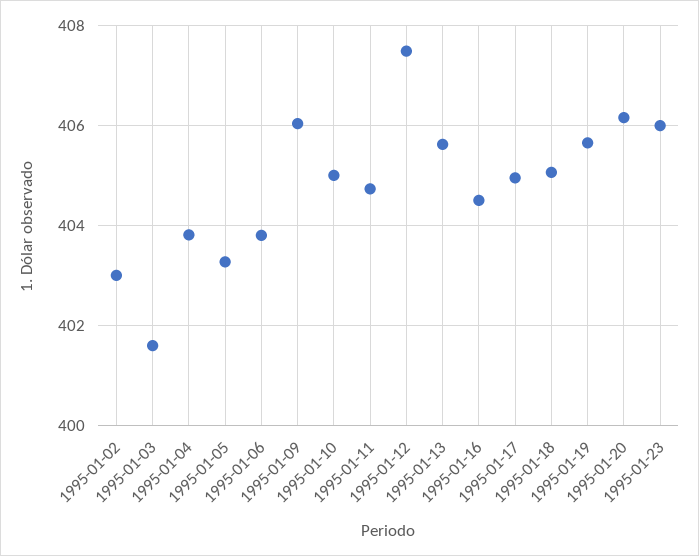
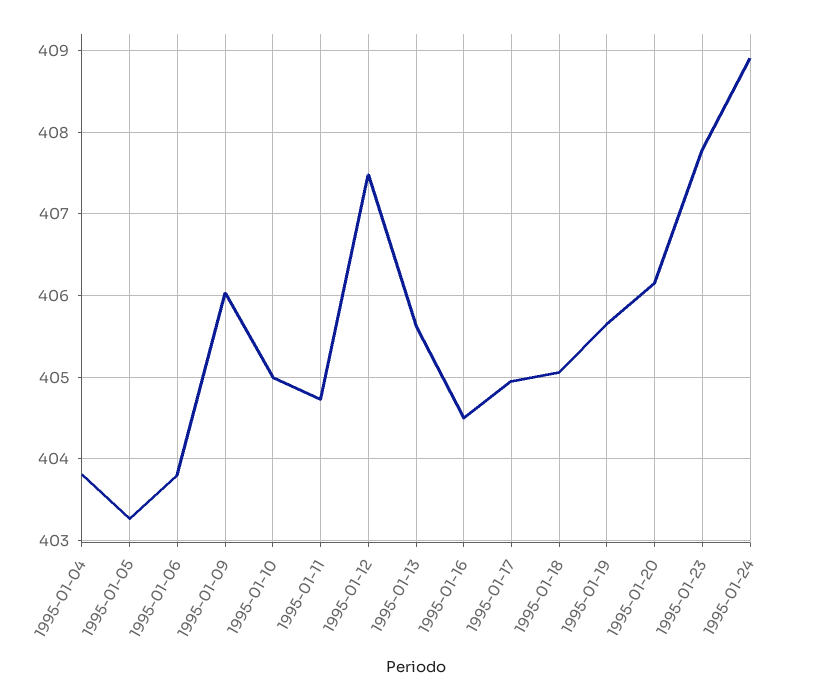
1995-01-02: 403 -> none
1995-01-03: 401.6 -> none
1995-01-23: 406 -> 407.8
1995-01-24: none -> 408.9

